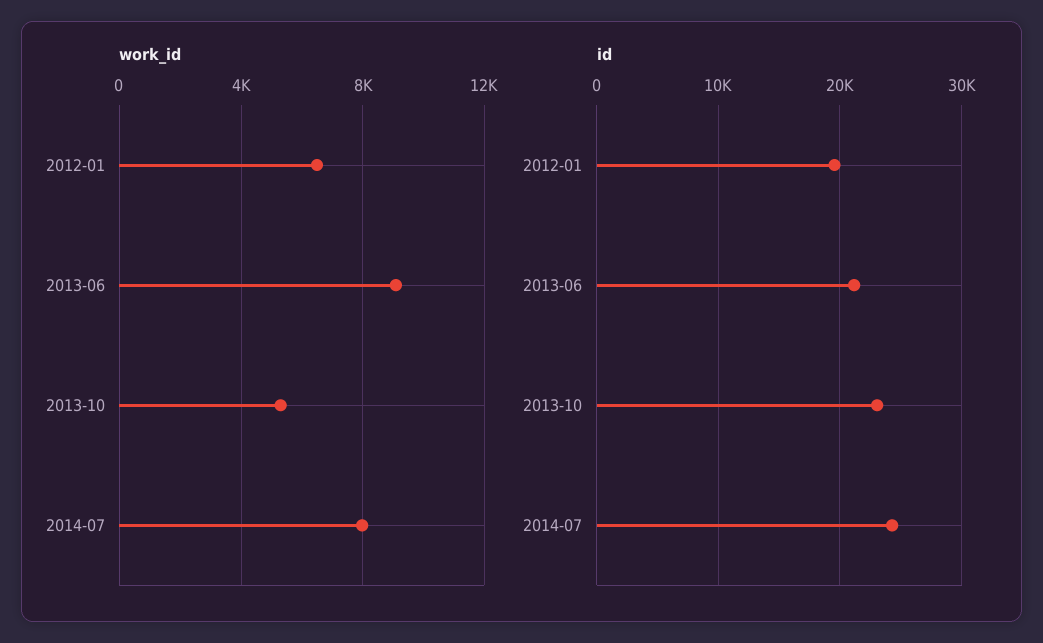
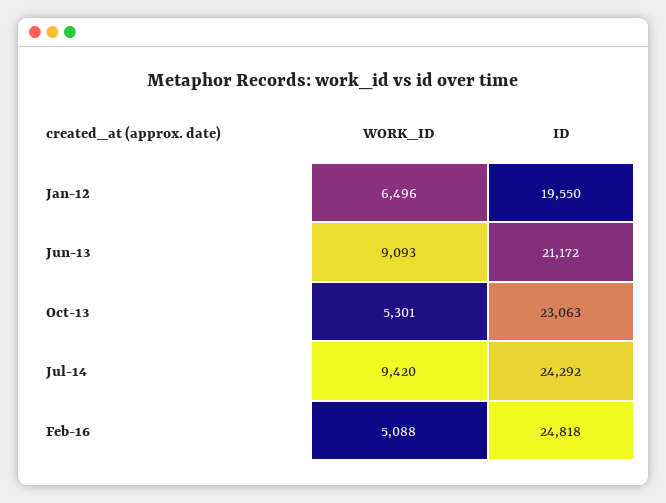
work_id, 2014-07: 8000 -> 9420
work_id, Feb-16: none -> 5088
id, Feb-16: none -> 24818

